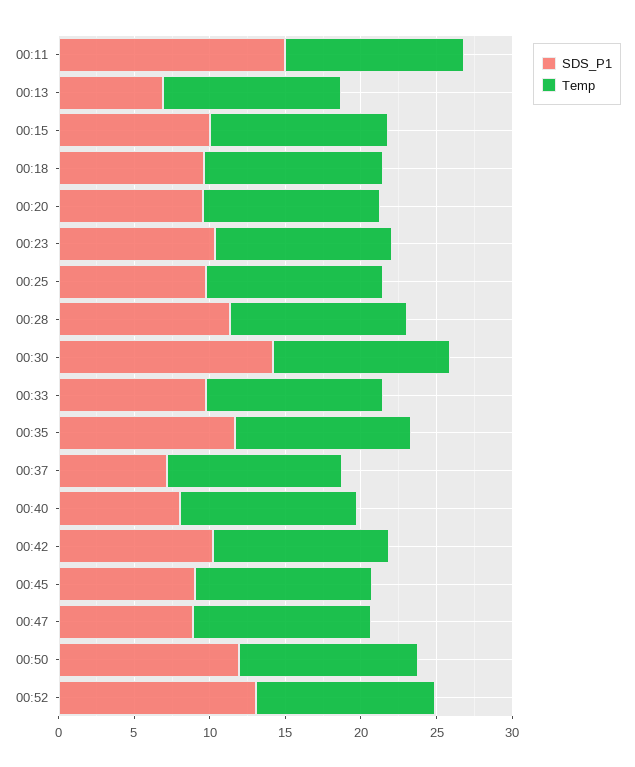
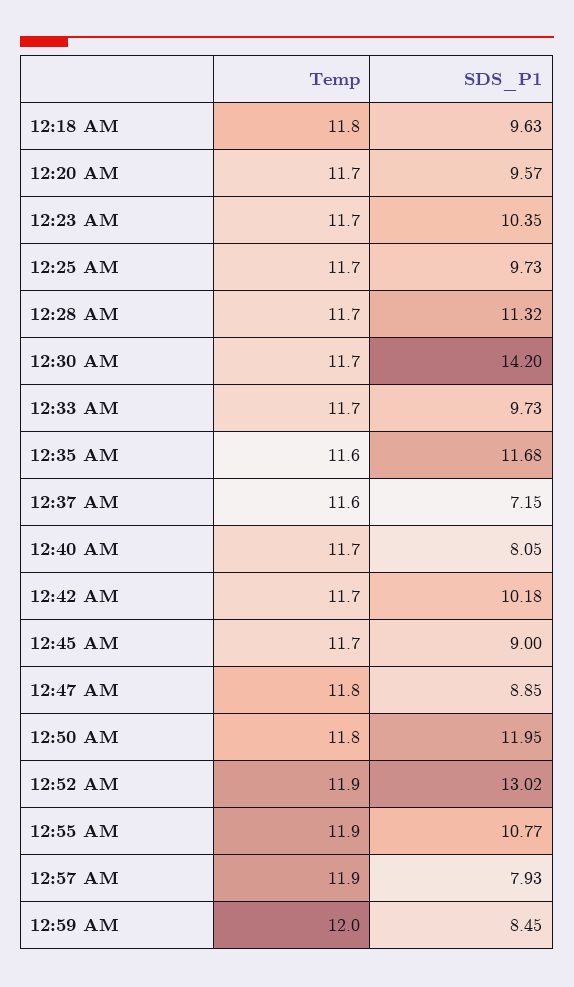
SDS_P1, 00:11: 15 -> none
Temp, 00:11: 12 -> none
SDS_P1, 00:13: 7 -> none
Temp, 00:13: 12 -> none
SDS_P1, 00:15: 10 -> none
Temp, 00:15: 12 -> none
Temp, 12:55 AM: none -> 11.9
SDS_P1, 12:55 AM: none -> 10.77
Temp, 12:57 AM: none -> 11.9
SDS_P1, 12:57 AM: none -> 7.93
Temp, 12:59 AM: none -> 12
SDS_P1, 12:59 AM: none -> 8.45

